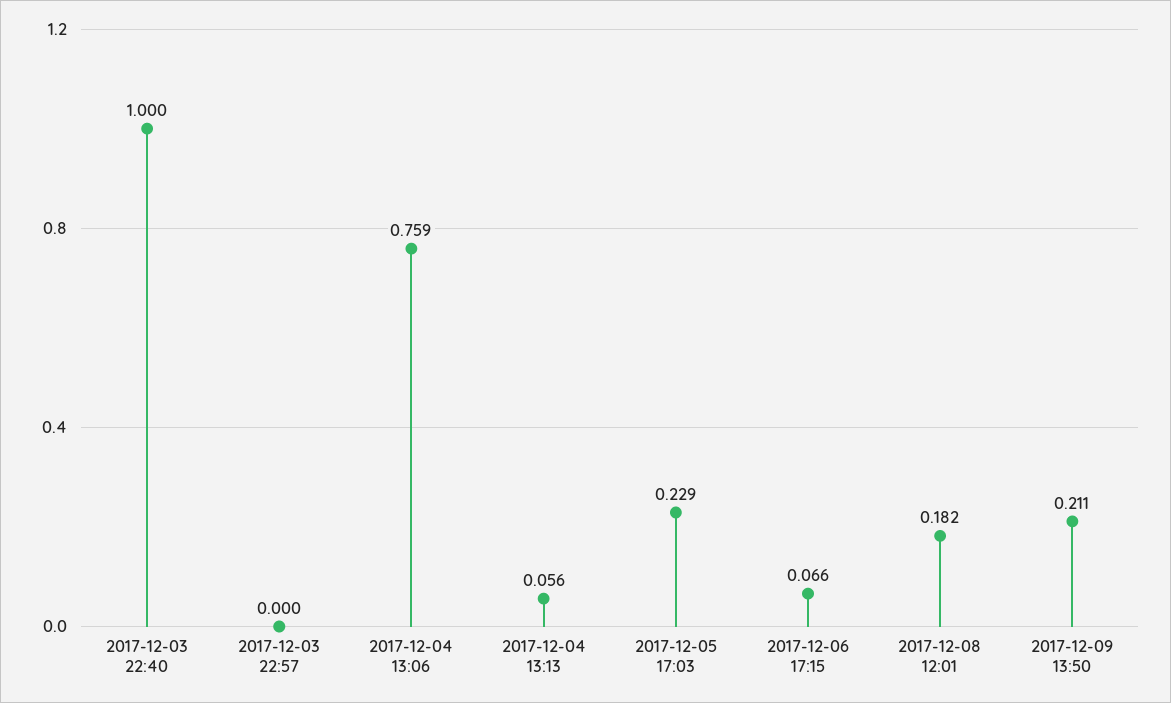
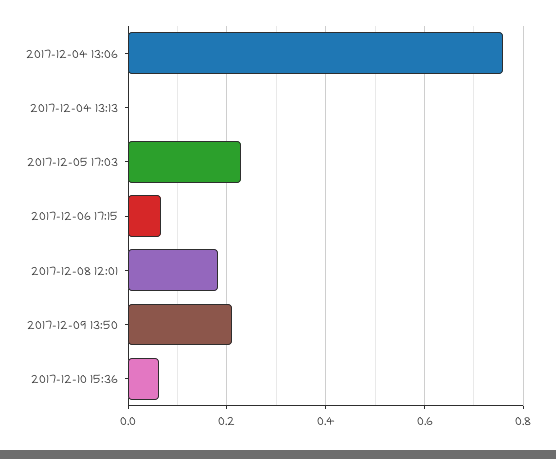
2017-12-03 22:40: 1 -> none
2017-12-03 22:57: 0 -> none
2017-12-04 13:13: 0.056 -> 0
2017-12-10 15:36: none -> 0.06

